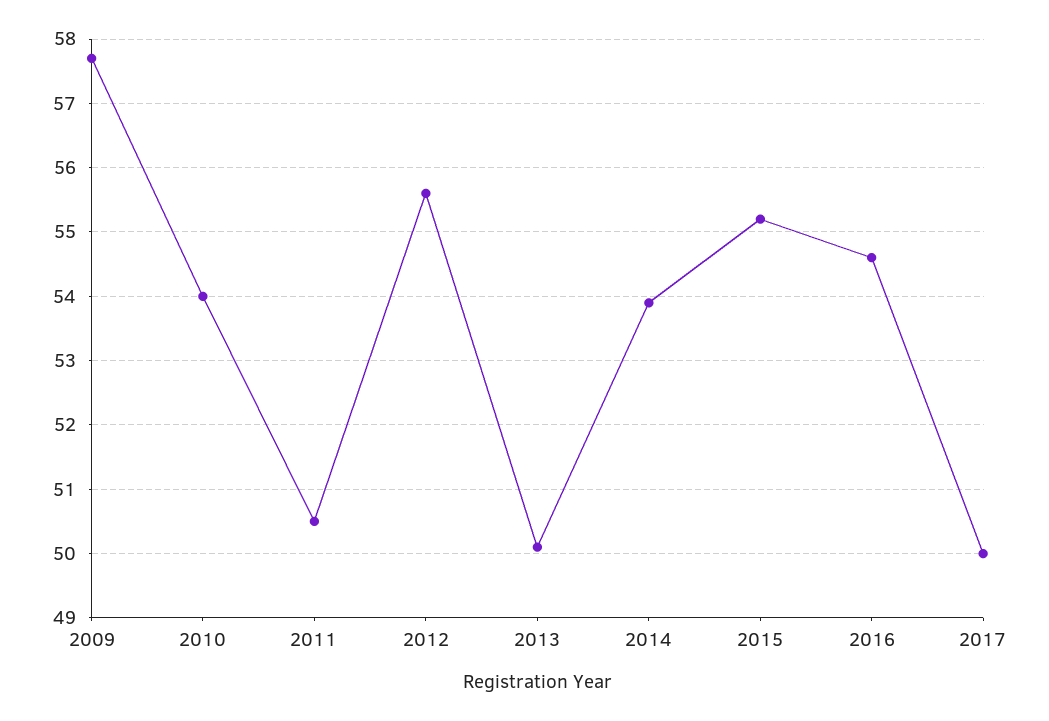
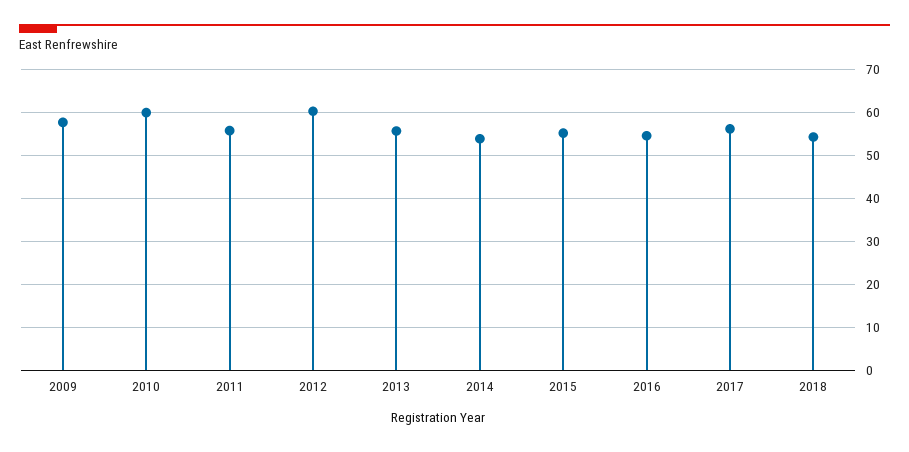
2010: 54 -> 60
2011: 50.5 -> 56
2012: 55.6 -> 60
2013: 50.1 -> 56
2017: 50 -> 56
2018: none -> 54

